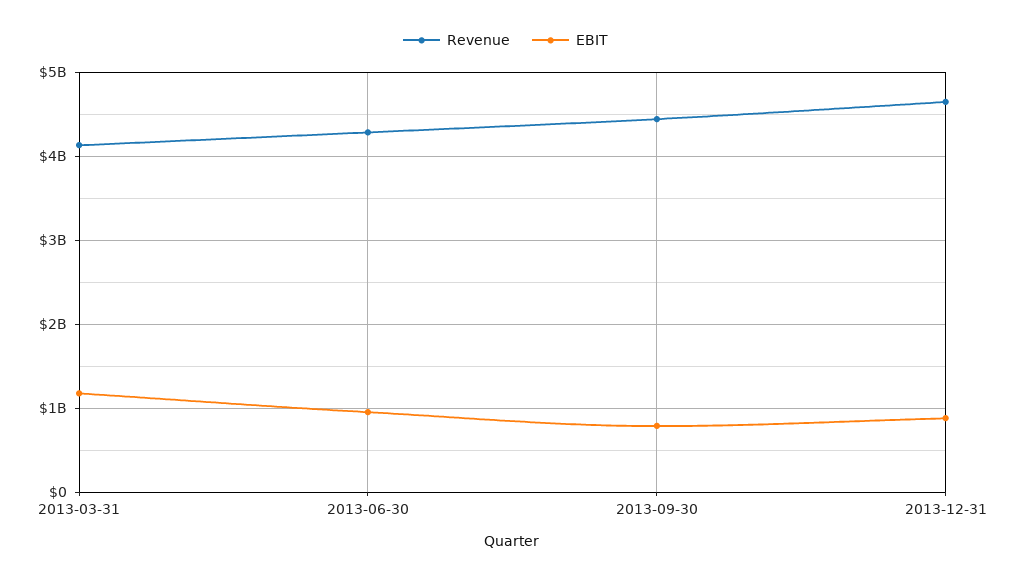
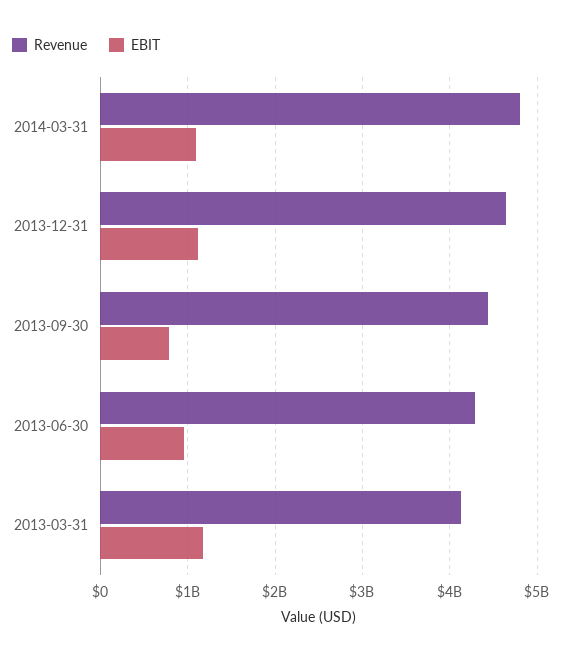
EBIT, 2013-12-31: 900000000 -> 1100000000
Revenue, 2014-03-31: none -> 4800000000
EBIT, 2014-03-31: none -> 1100000000

